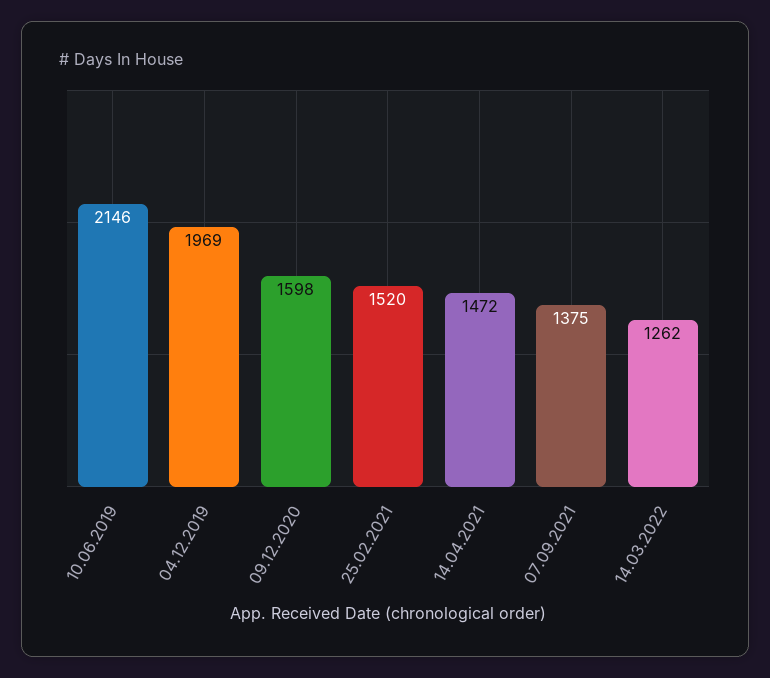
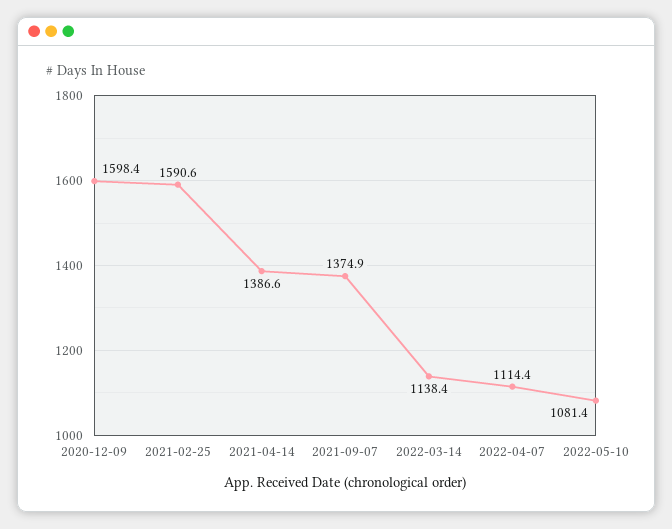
10.06.2019: 2146 -> none
04.12.2019: 1969 -> none
25.02.2021: 1520 -> 1590.6
14.04.2021: 1472 -> 1386.6
14.03.2022: 1262 -> 1138.4
2022-04-07: none -> 1114.4
2022-05-10: none -> 1081.4

